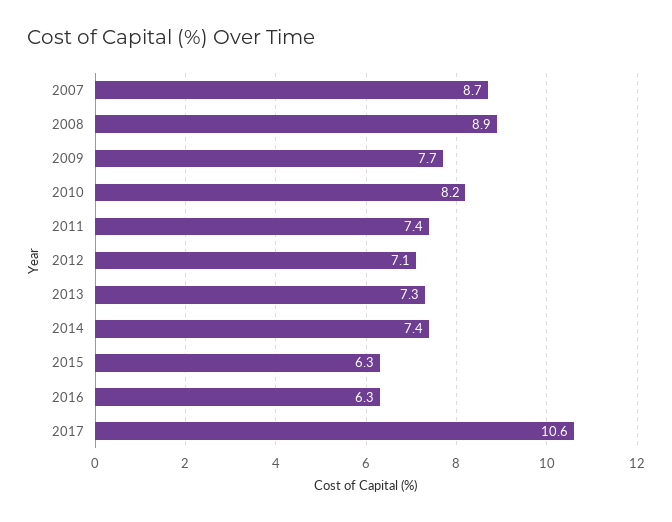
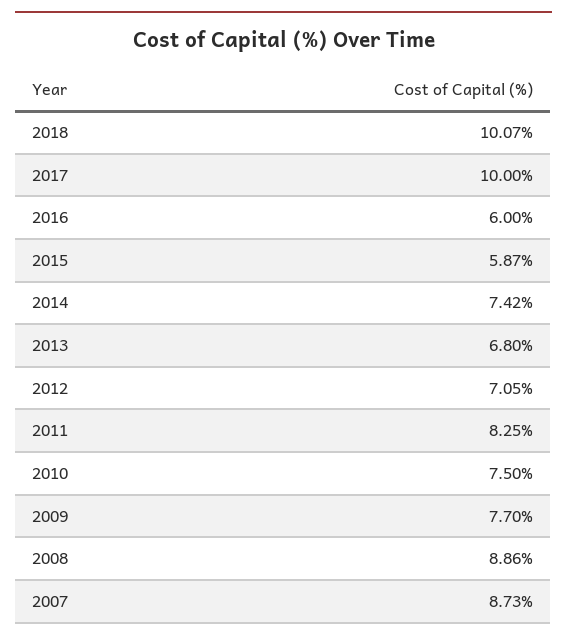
2010: 8.2 -> 7.5
2011: 7.4 -> 8.25
2013: 7.3 -> 6.8
2015: 6.3 -> 5.87
2016: 6.3 -> 6
2017: 10.6 -> 10
2018: none -> 10.07

